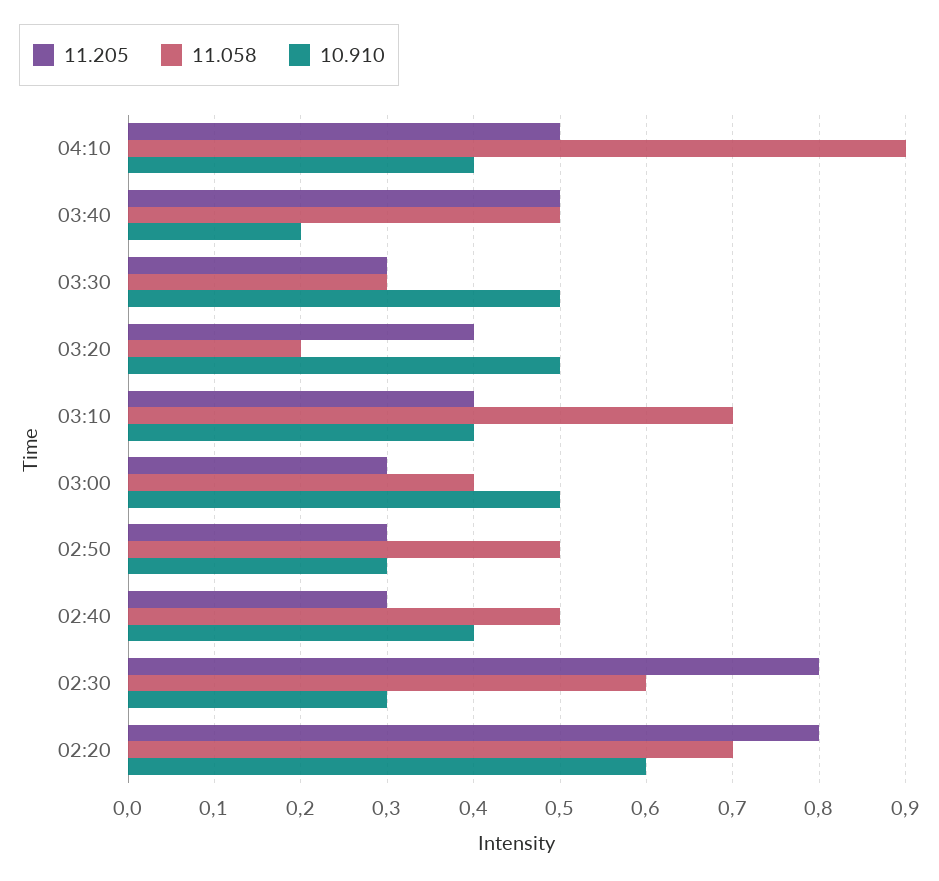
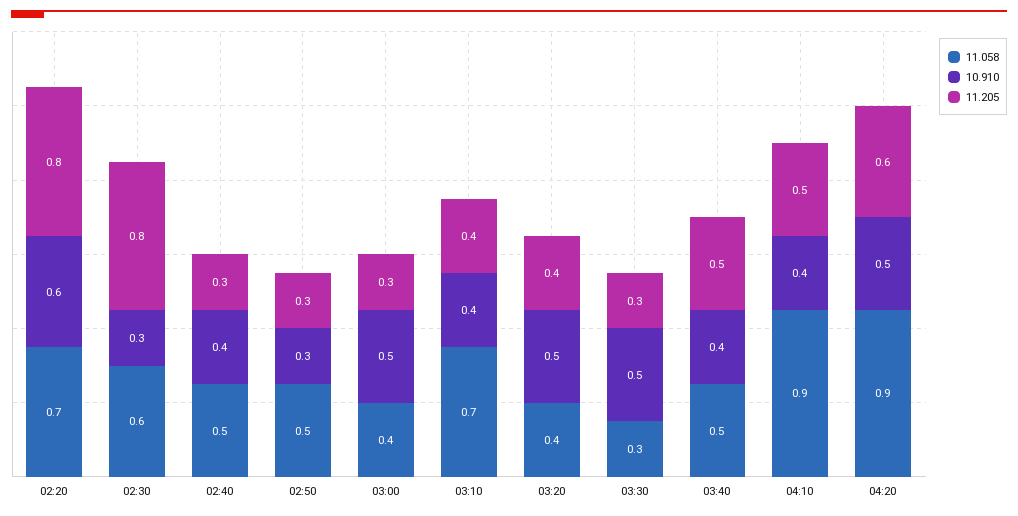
10.910, 03:40: 0.2 -> 0.4
11.058, 03:20: 0.2 -> 0.4
11.058, 04:20: none -> 0.9
10.910, 04:20: none -> 0.5
11.205, 04:20: none -> 0.6

